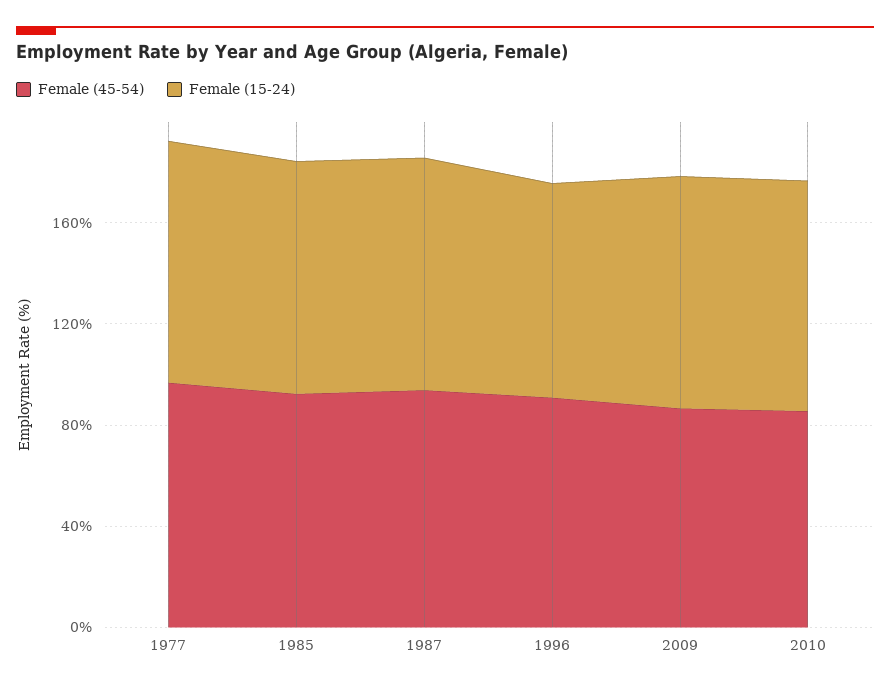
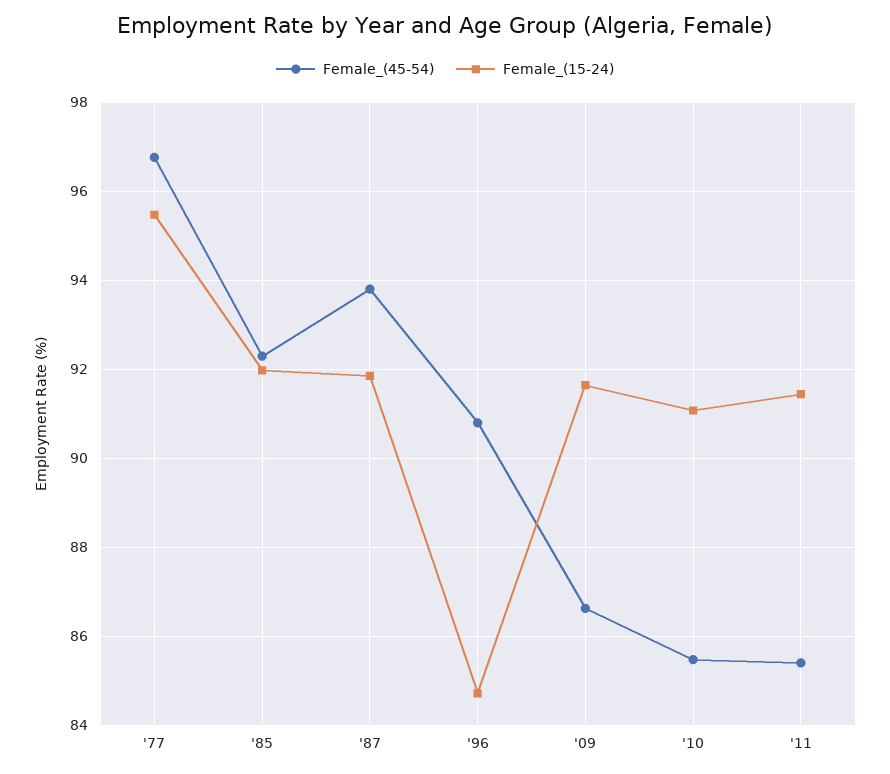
Female (45-54), '11: none -> 85.4
Female (15-24), '11: none -> 91.4

